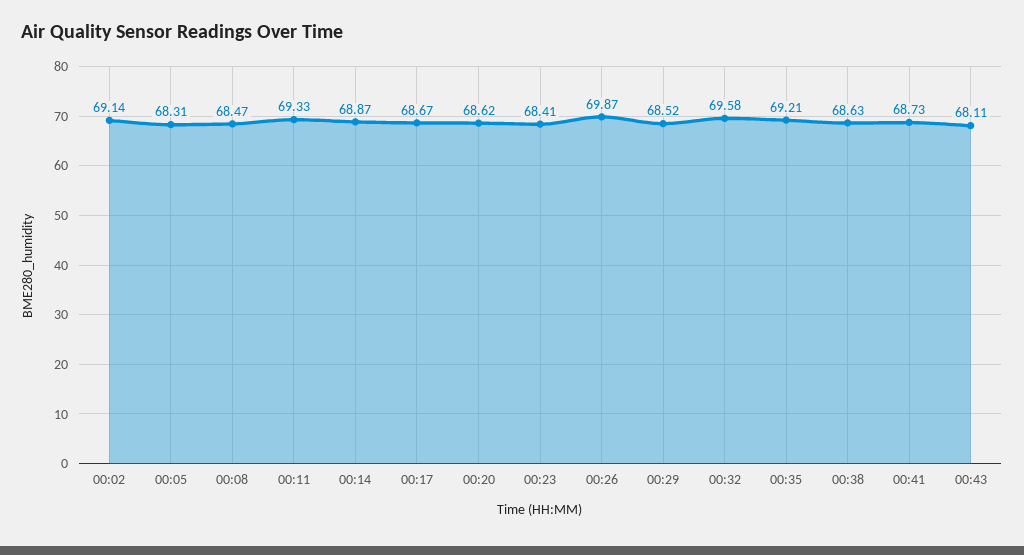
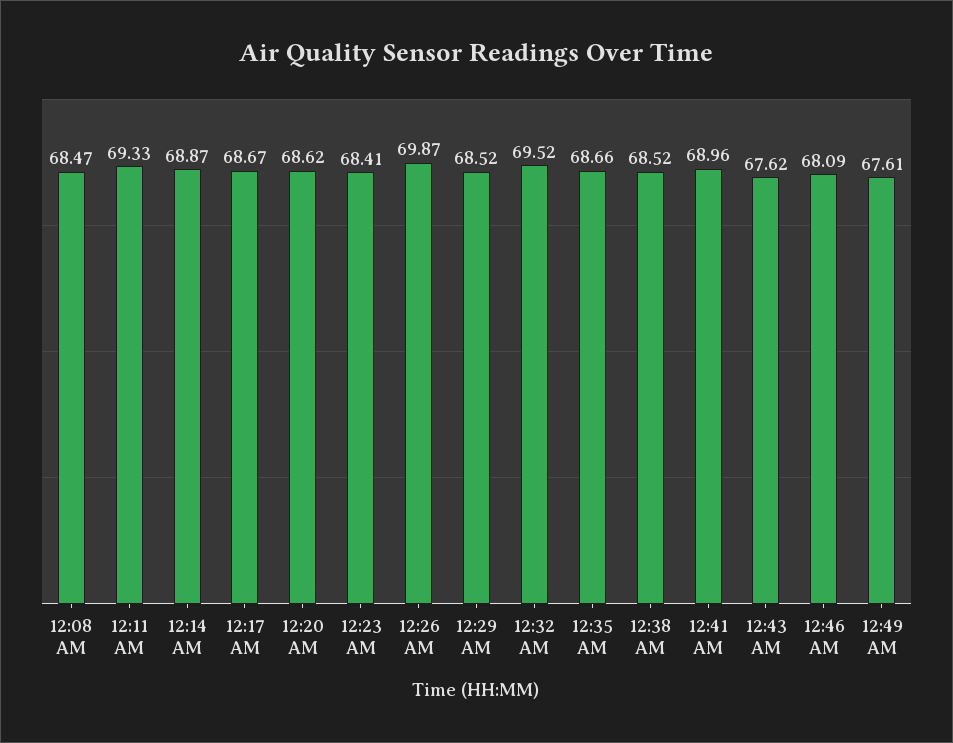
00:02: 69.14 -> none
00:05: 68.31 -> none
00:32: 69.58 -> 69.52
00:35: 69.21 -> 68.66
00:38: 68.63 -> 68.52
00:41: 68.73 -> 68.96
00:43: 68.11 -> 67.62
12:46 AM: none -> 68.09
12:49 AM: none -> 67.61

